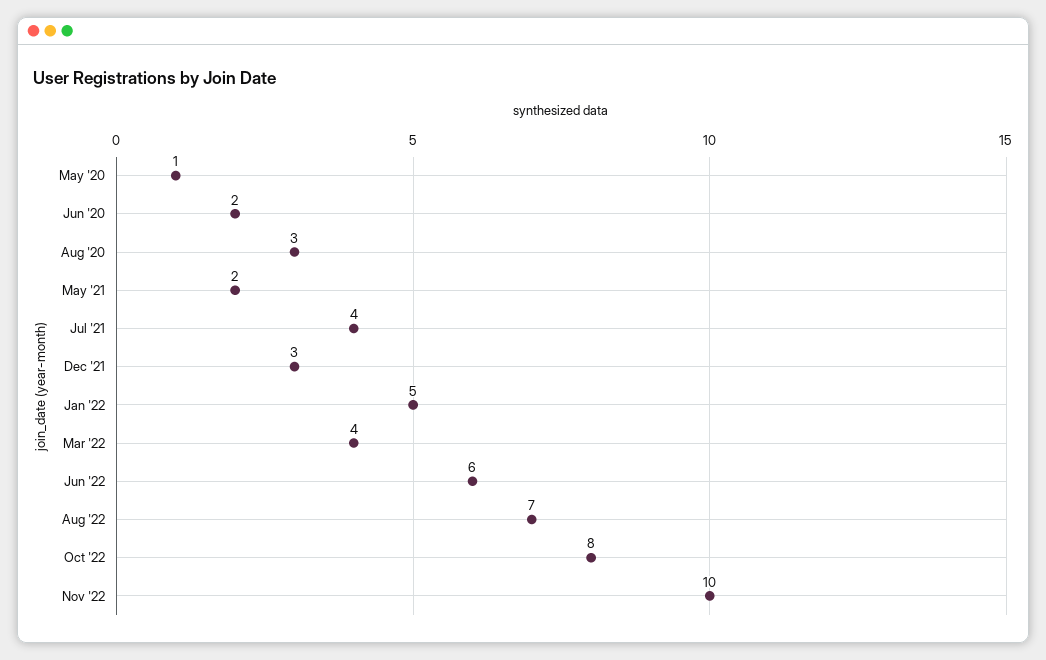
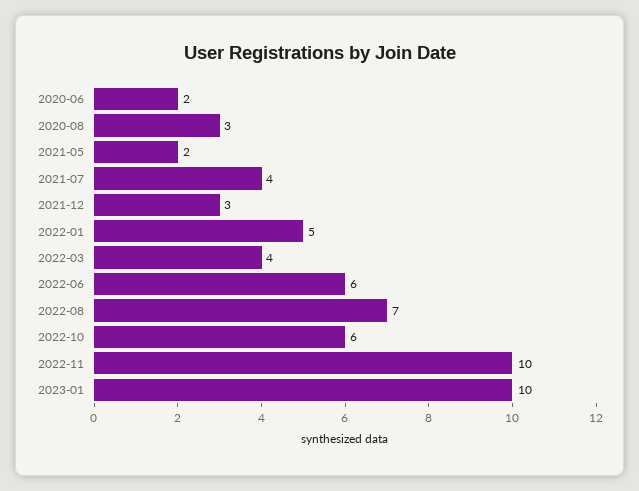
May '20: 1 -> none
Oct '22: 8 -> 6
2023-01: none -> 10

